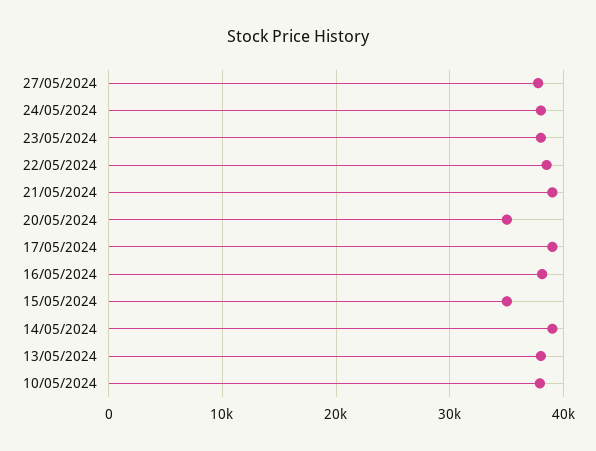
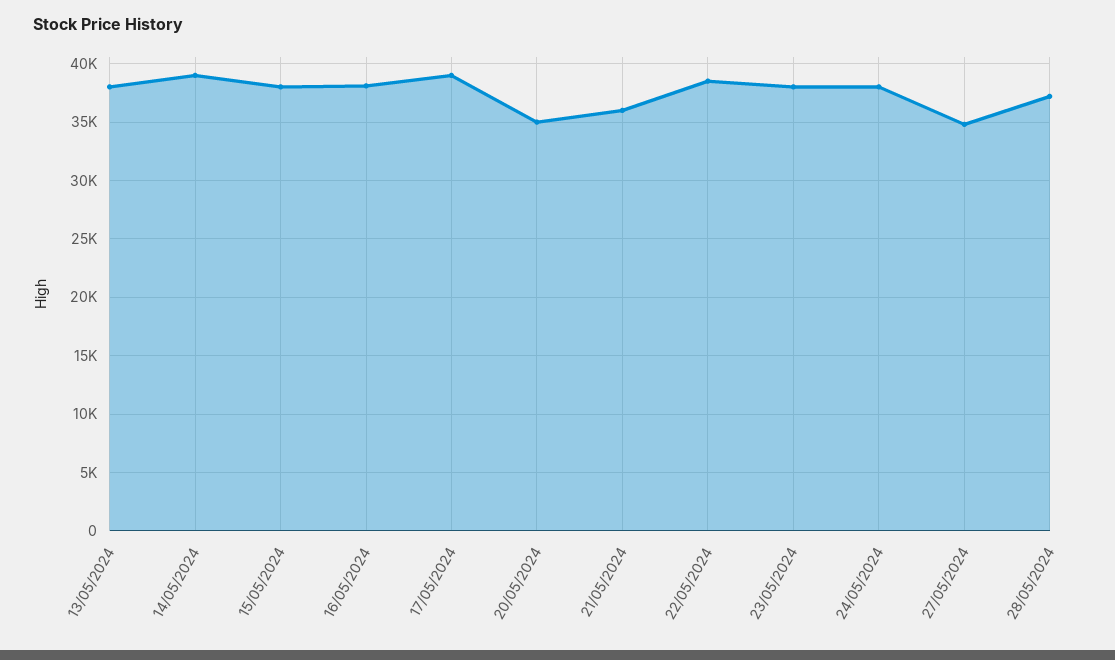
27/05/2024: 38000 -> 35000
21/05/2024: 39000 -> 36000
15/05/2024: 35000 -> 38000
10/05/2024: 38000 -> none
28/05/2024: none -> 37000

